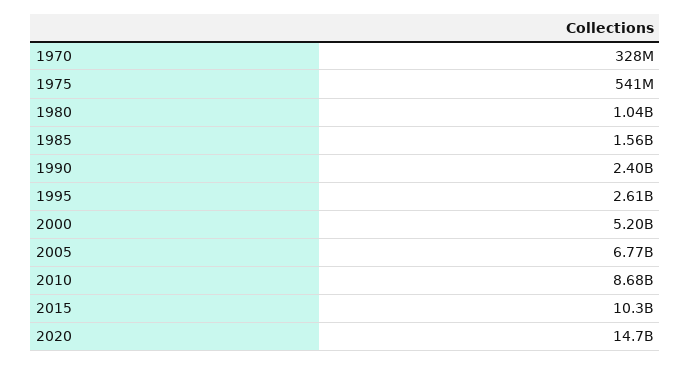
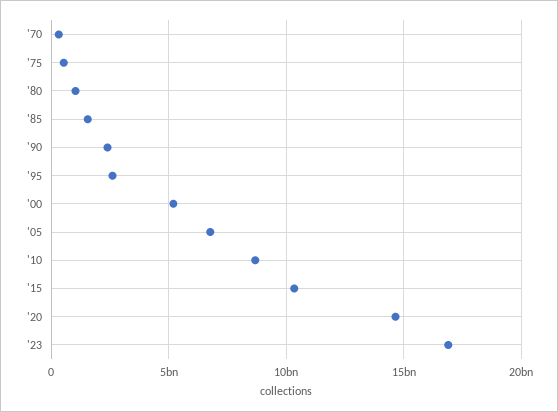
'23: none -> 17000000000

